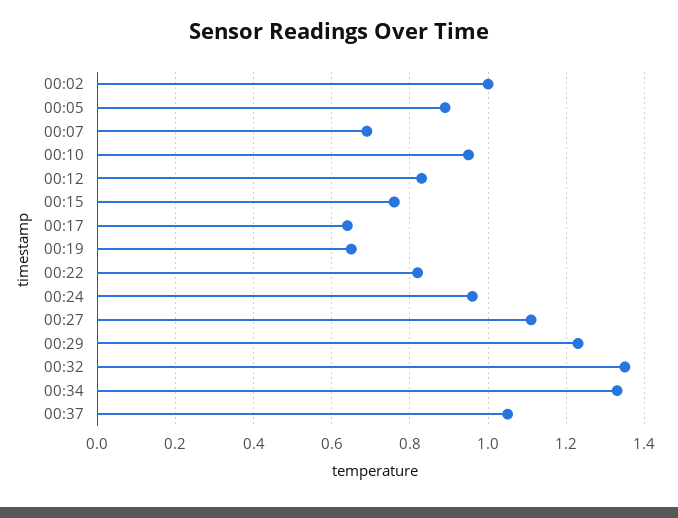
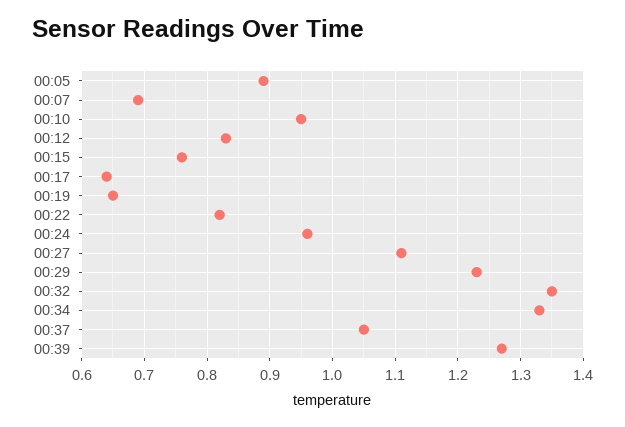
00:02: 1 -> none
00:39: none -> 1.27

